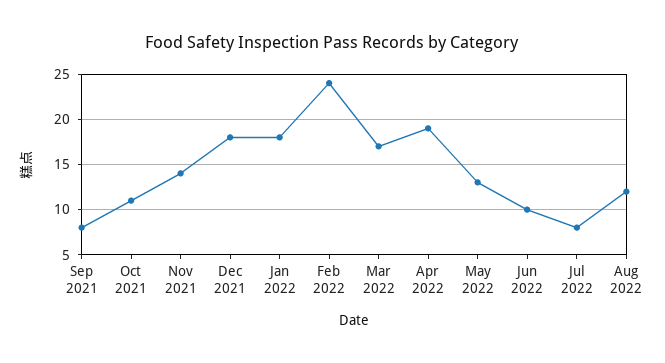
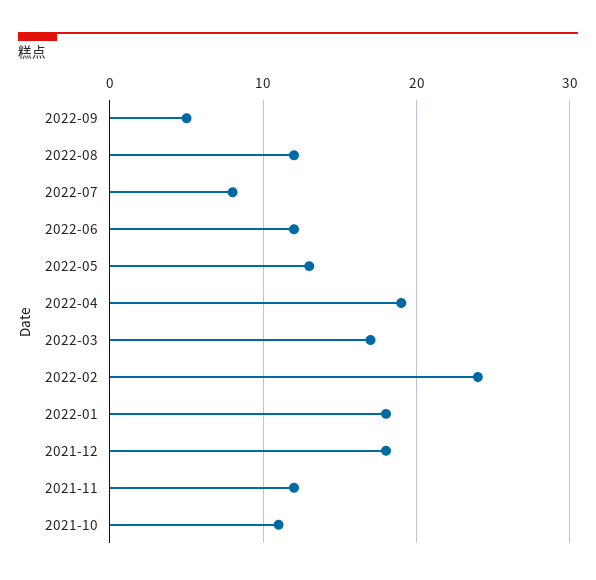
Sep 2021: 8 -> none
Nov 2021: 14 -> 12
Jun 2022: 10 -> 12
2022-09: none -> 5

